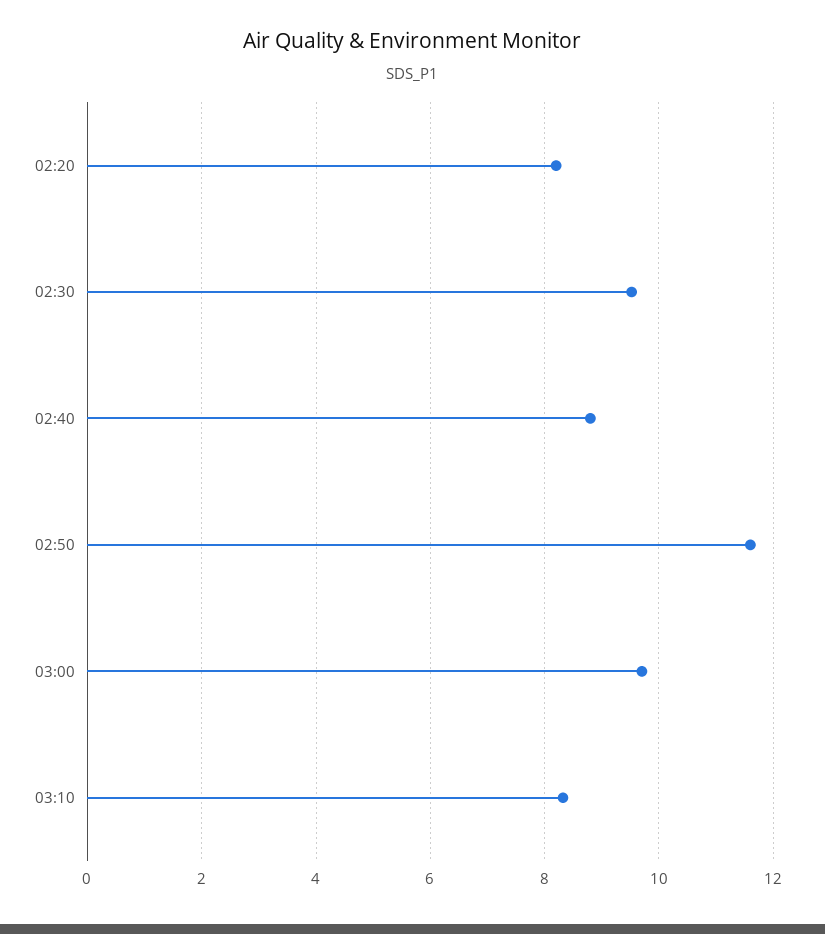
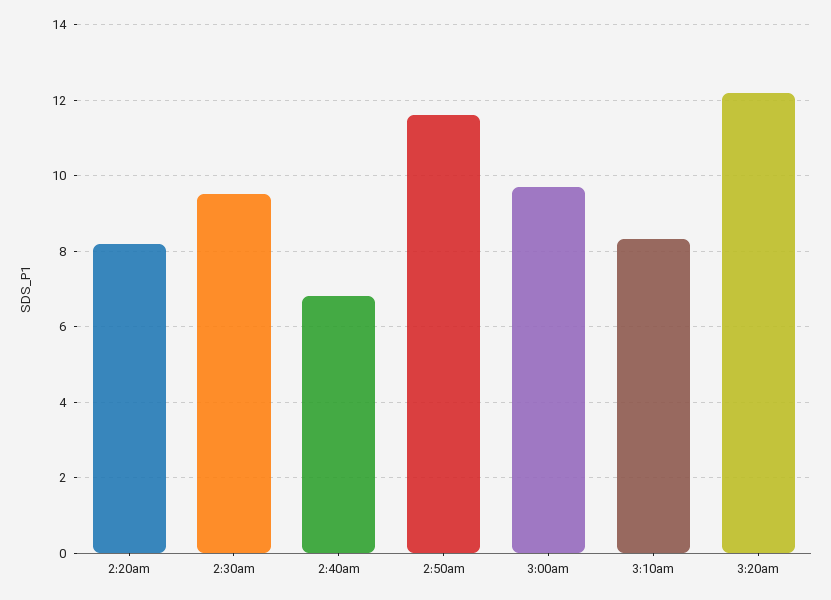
02:40: 8.8 -> 6.8
3:20am: none -> 12.2

